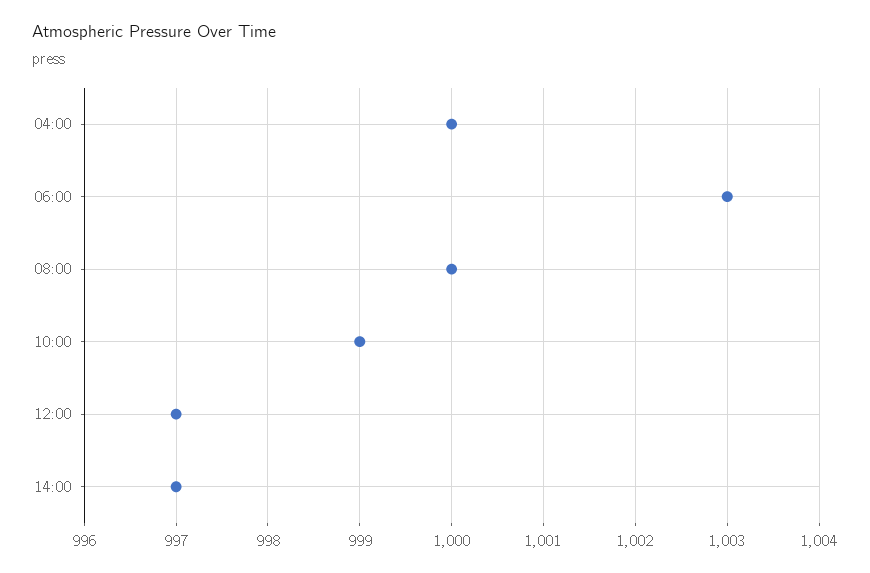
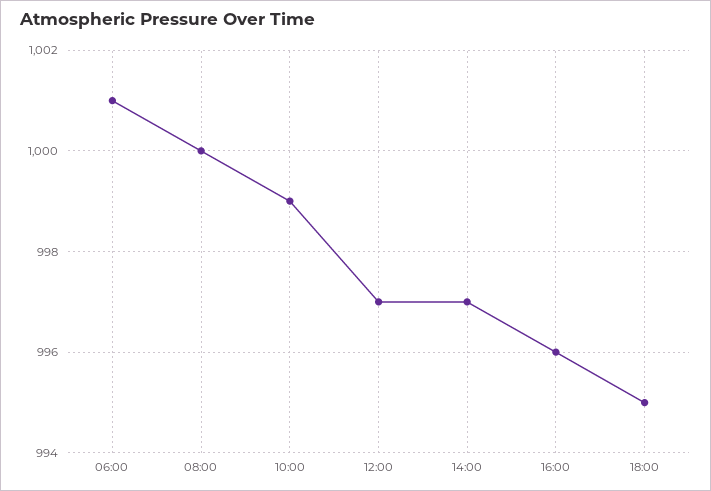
04:00: 1000 -> none
06:00: 1003 -> 1001
16:00: none -> 996
18:00: none -> 995

